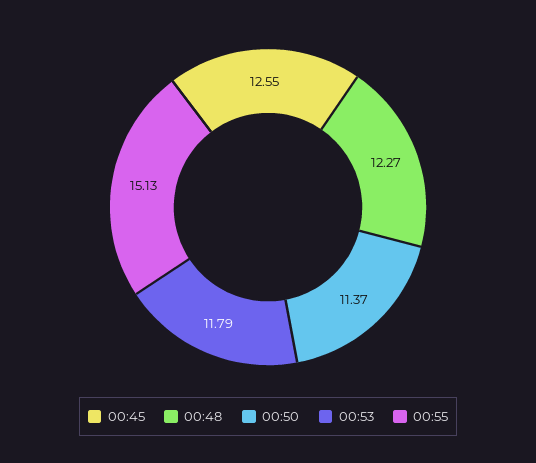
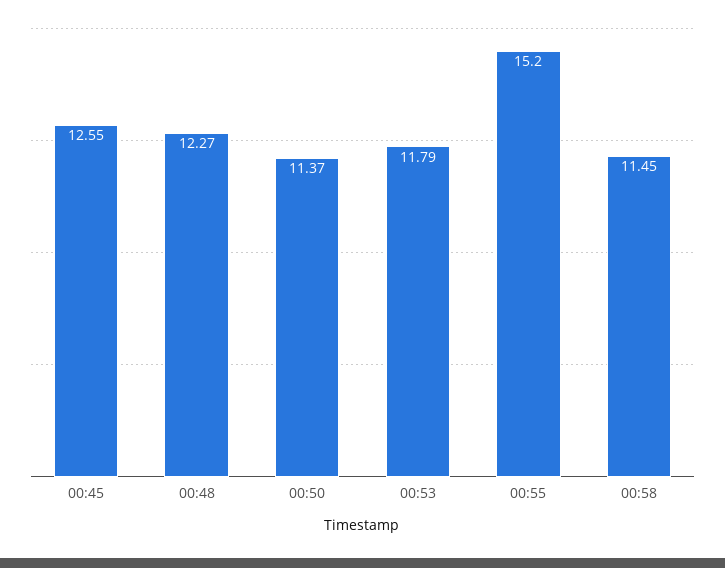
00:55: 15.13 -> 15.2
00:58: none -> 11.45

